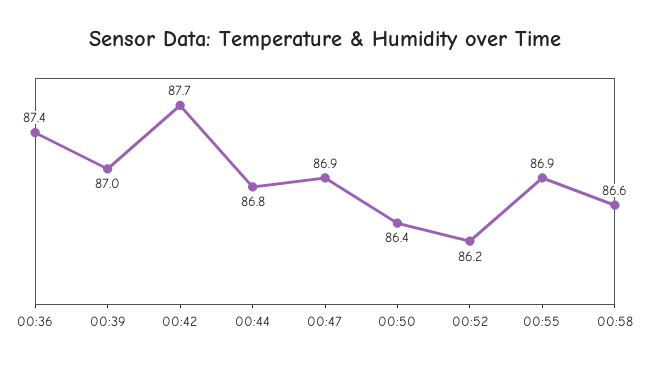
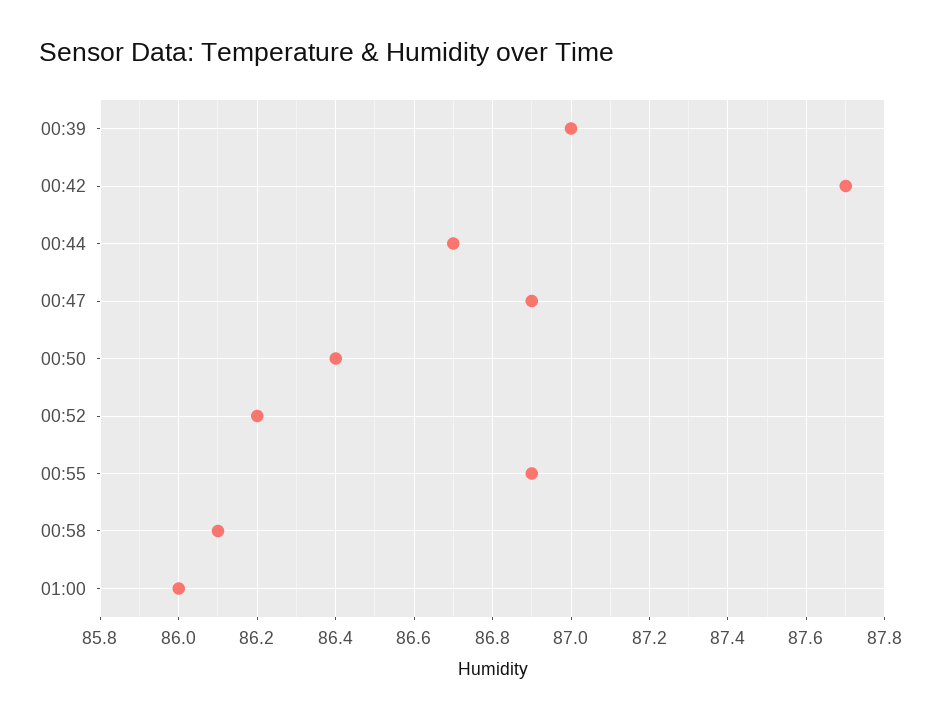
00:36: 87.4 -> none
00:44: 86.8 -> 86.7
00:58: 86.6 -> 86.1
01:00: none -> 86

